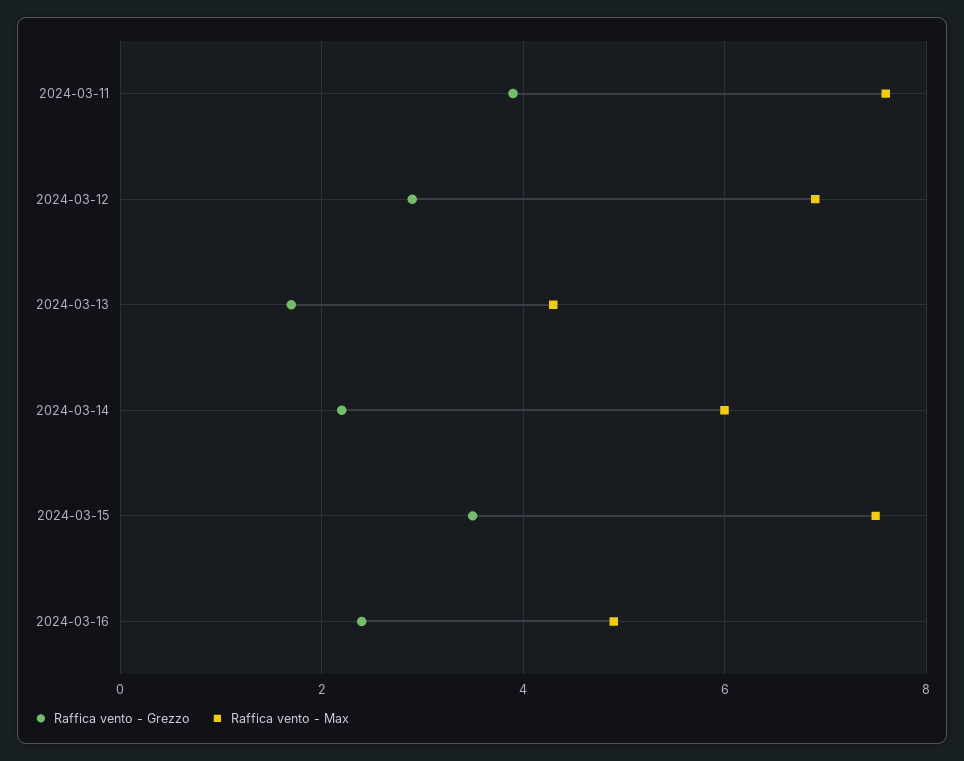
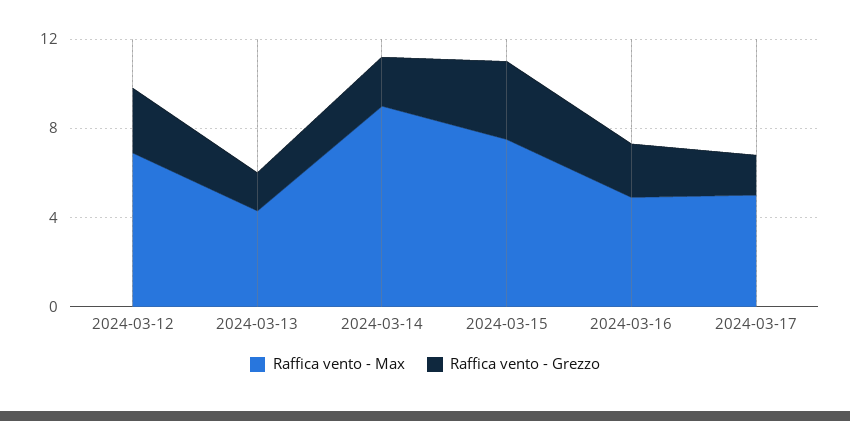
Raffica vento - Grezzo, 2024-03-11: 4 -> none
Raffica vento - Max, 2024-03-11: 7.5 -> none
Raffica vento - Max, 2024-03-14: 6 -> 9
Raffica vento - Max, 2024-03-17: none -> 5
Raffica vento - Grezzo, 2024-03-17: none -> 2

